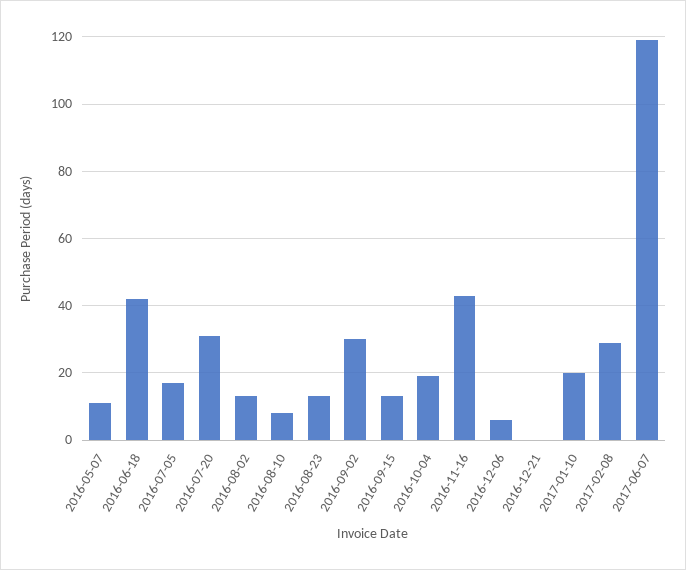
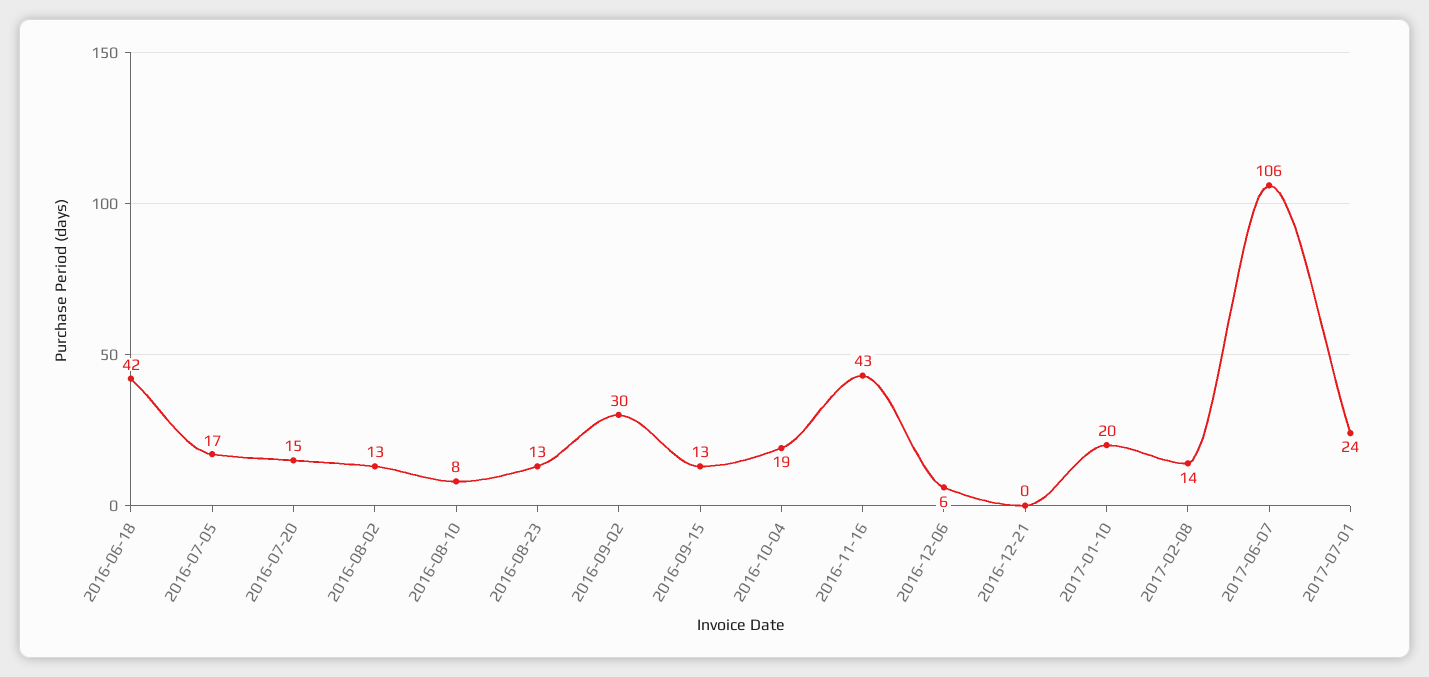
2016-05-07: 10 -> none
2016-07-20: 30 -> 15
2017-02-08: 30 -> 14
2017-06-07: 120 -> 106
2017-07-01: none -> 24

